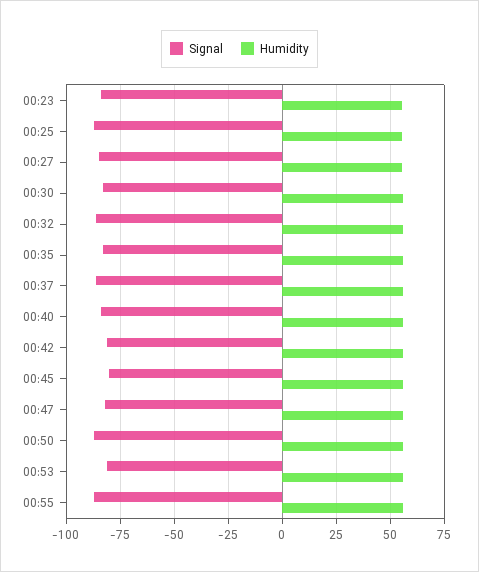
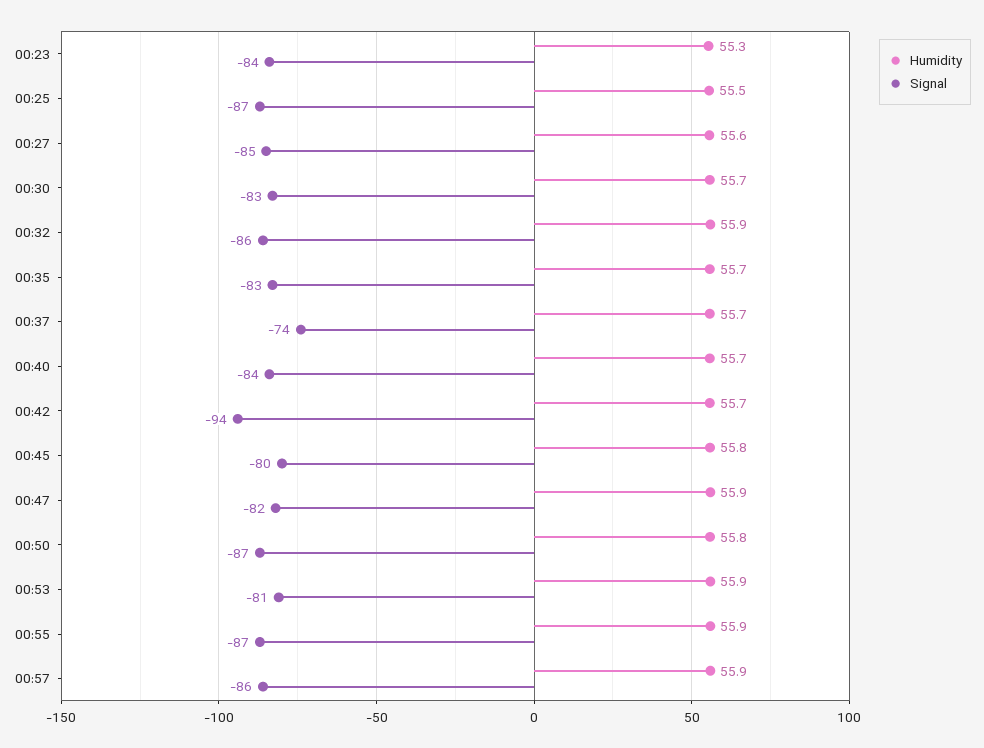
Signal, 00:37: -85 -> -74
Signal, 00:42: -80 -> -94
Humidity, 00:57: none -> 55.9
Signal, 00:57: none -> -86

